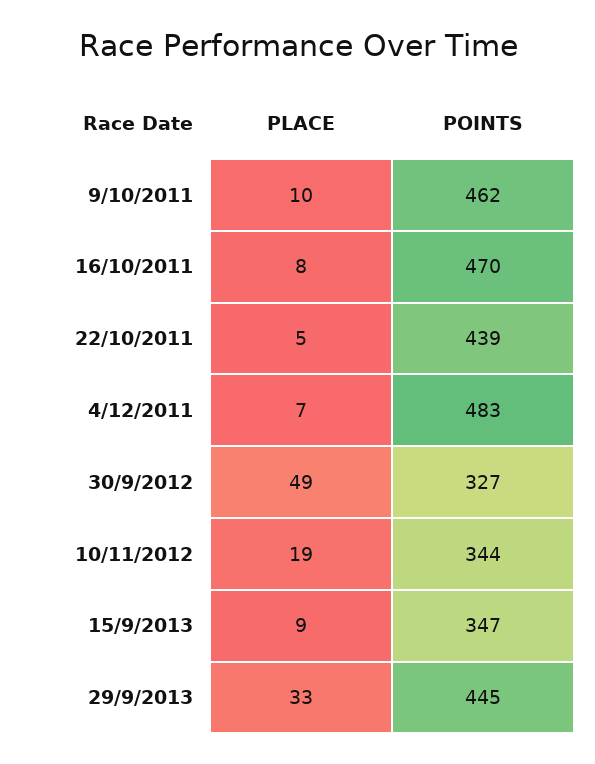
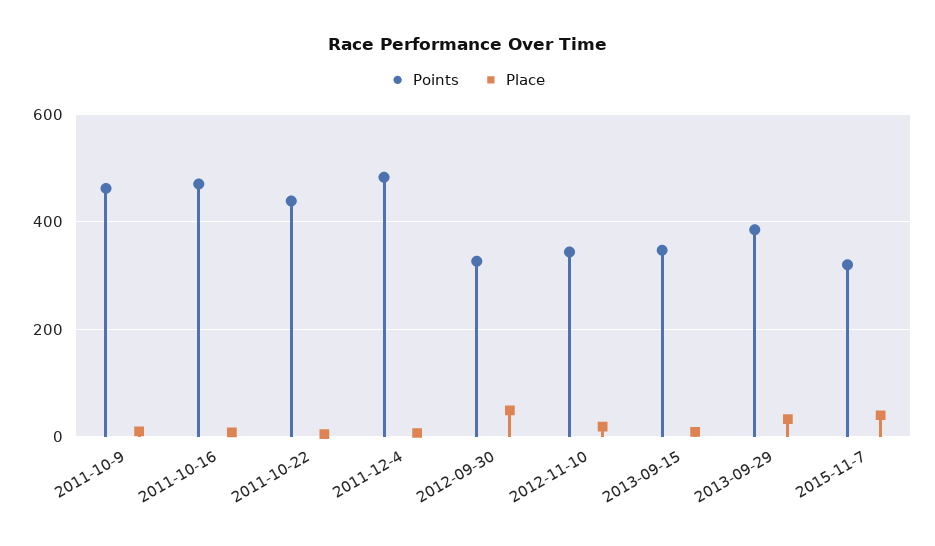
POINTS, 29/9/2013: 445 -> 380
POINTS, 2015-11-7: none -> 320
PLACE, 2015-11-7: none -> 40

